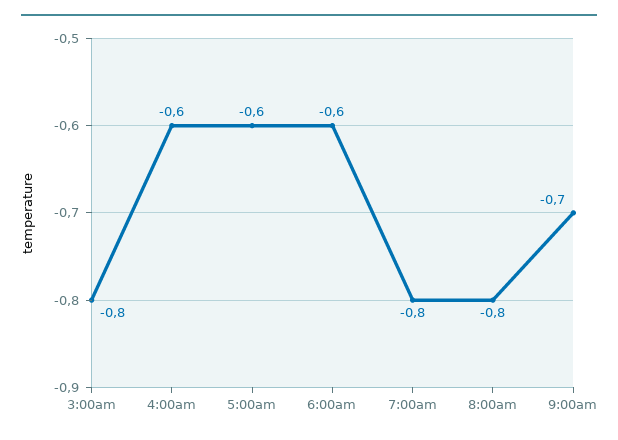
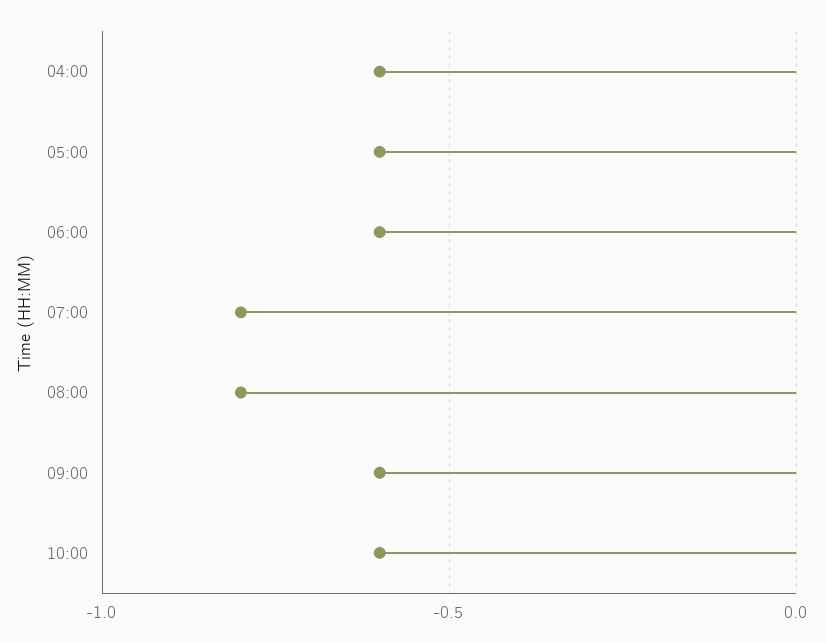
3:00am: -0.8 -> none
9:00am: -0.7 -> -0.6
10:00: none -> -0.6

